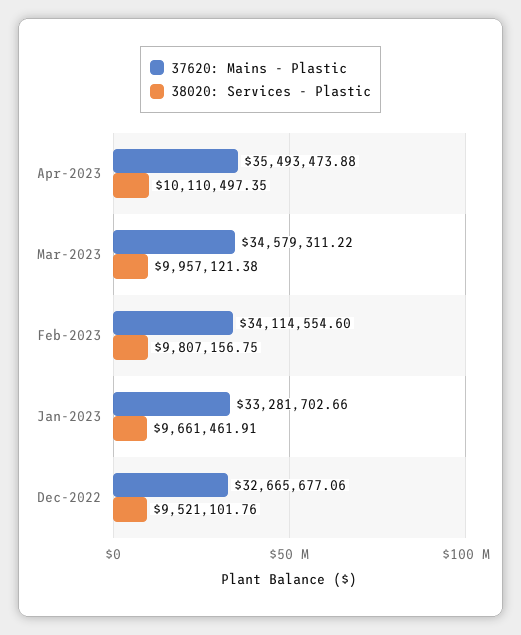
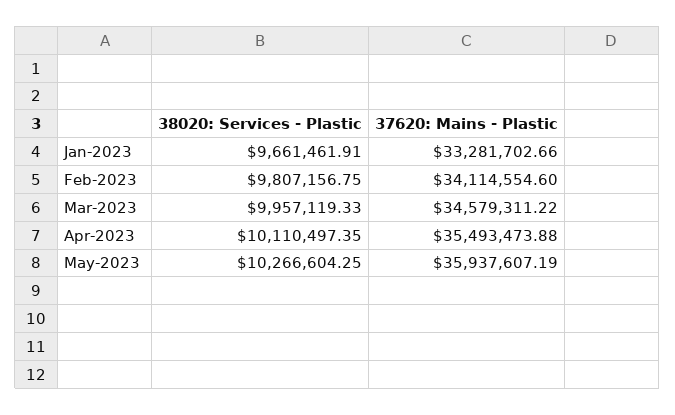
38020: Services - Plastic, Mar-2023: 9957121.38 -> 9957119.33
37620: Mains - Plastic, Dec-2022: 32665677.06 -> none
38020: Services - Plastic, Dec-2022: 9521101.76 -> none
38020: Services - Plastic, May-2023: none -> 10266604.25
37620: Mains - Plastic, May-2023: none -> 35937607.19

